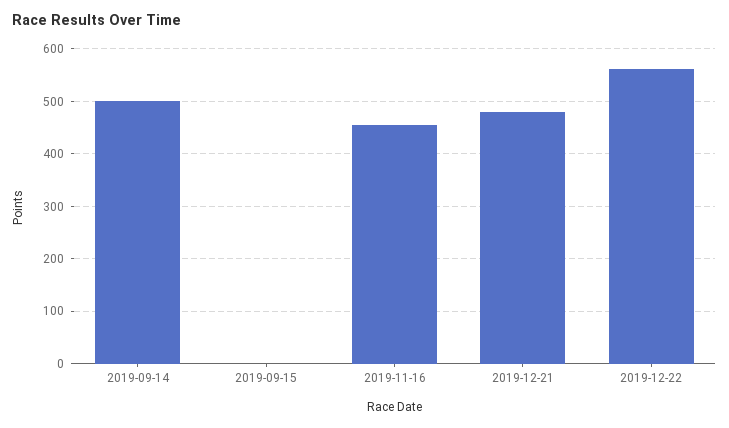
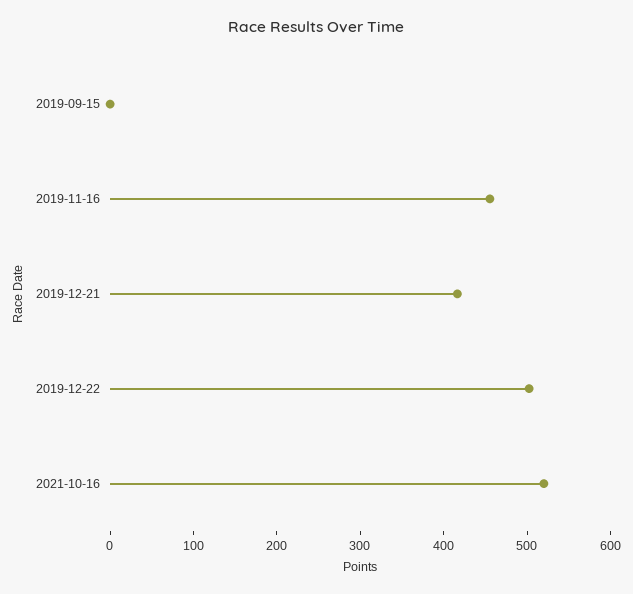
2019-09-14: 500 -> none
2019-12-21: 480 -> 420
2019-12-22: 560 -> 500
2021-10-16: none -> 520

